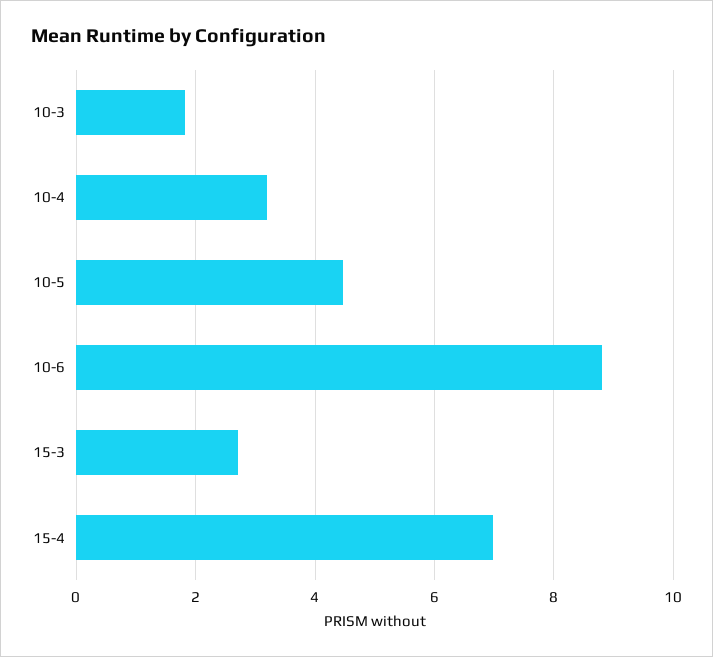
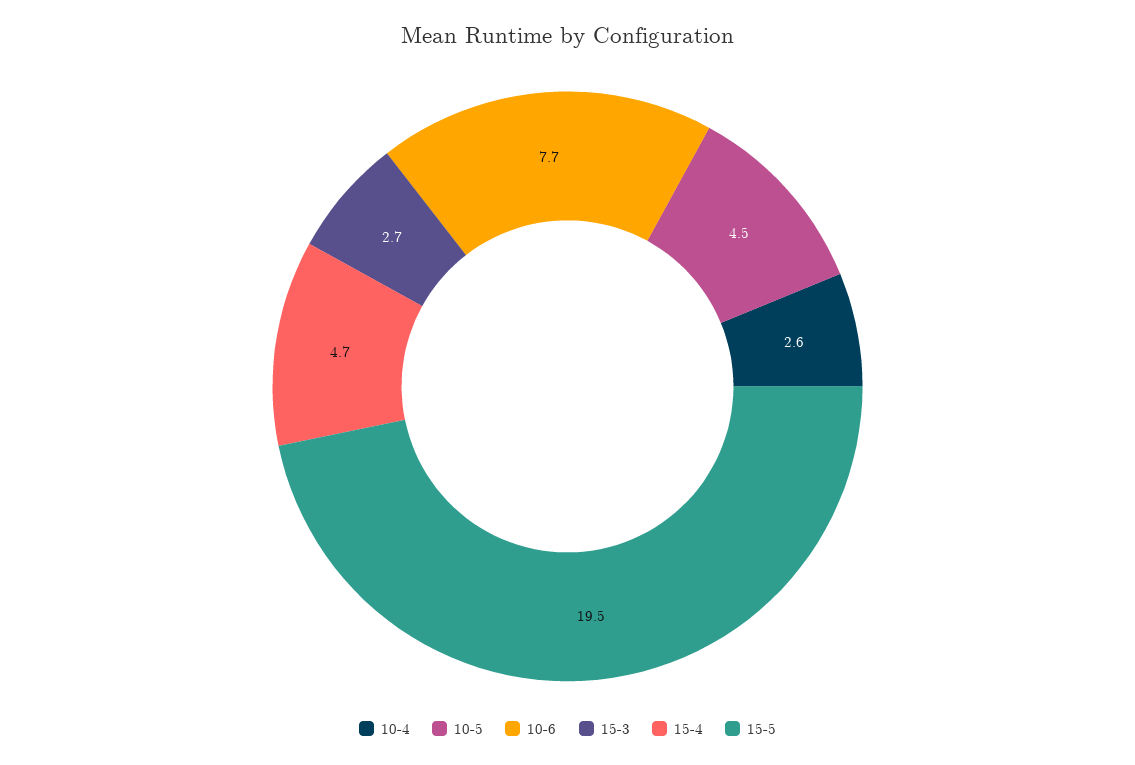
10-3: 1.8 -> none
10-4: 3.2 -> 2.6
10-6: 8.8 -> 7.7
15-4: 7 -> 4.7
15-5: none -> 19.5

